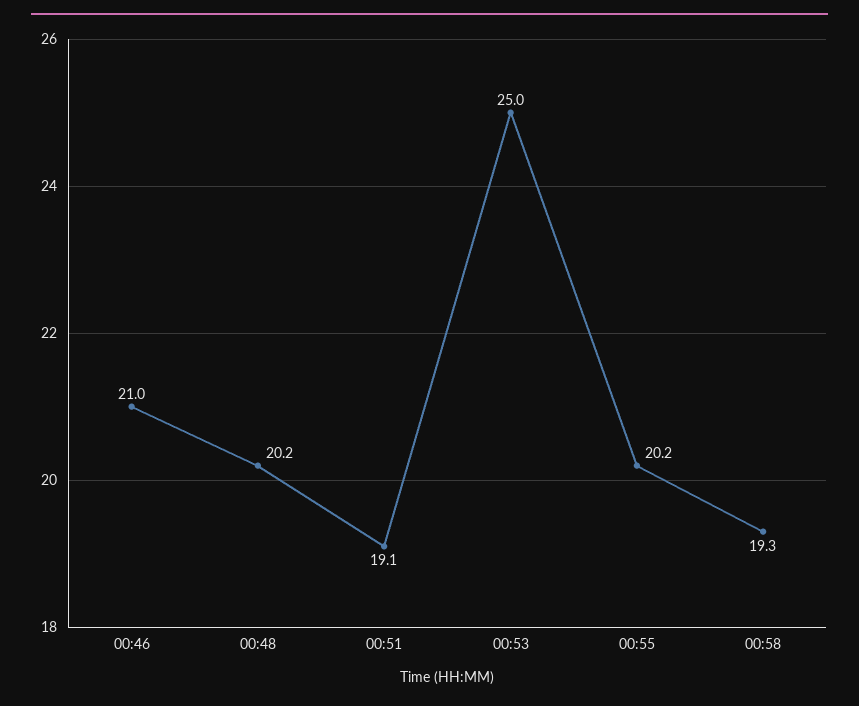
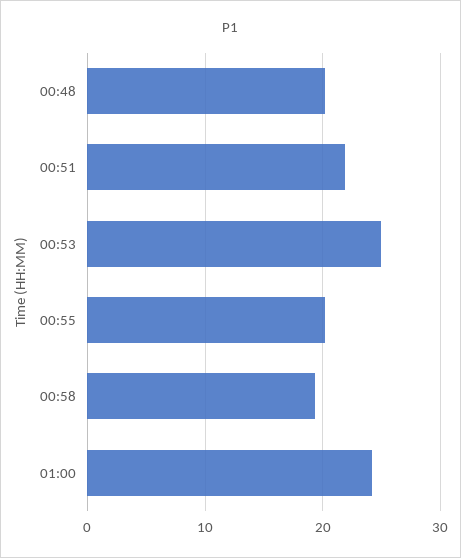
00:46: 21 -> none
00:51: 19.1 -> 22
01:00: none -> 24

